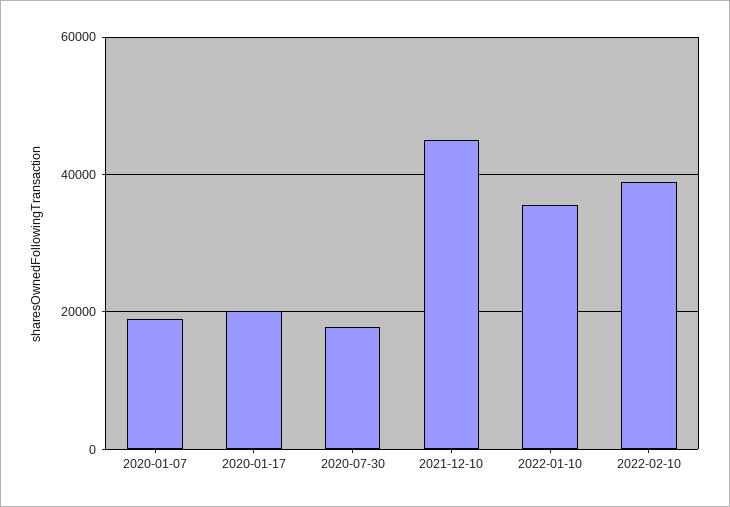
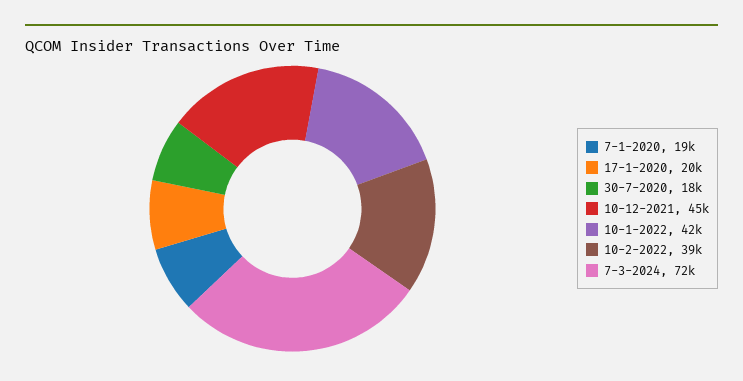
2022-01-10: 36000 -> 42000
7-3-2024: none -> 72000

